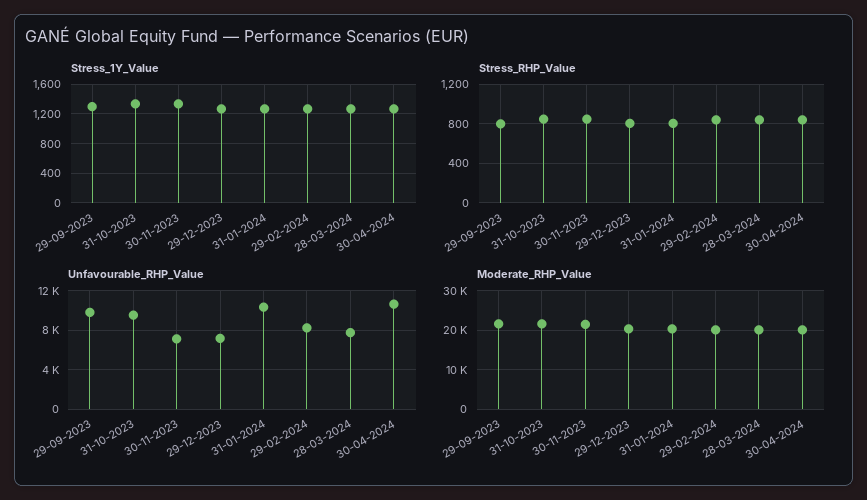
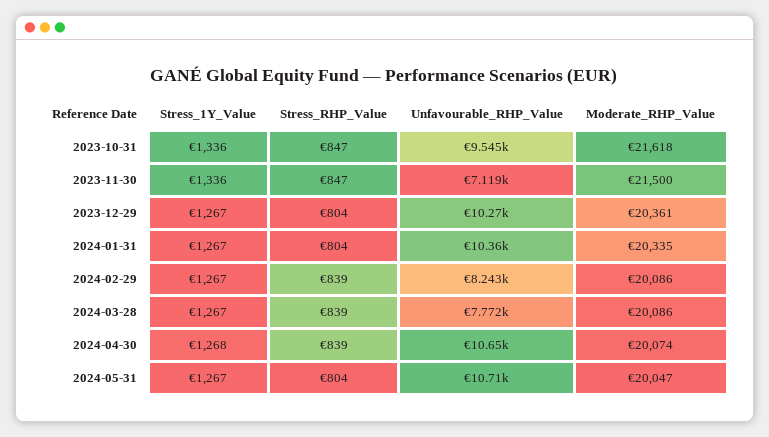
Stress_1Y_Value, 29-09-2023: 1300 -> none
Stress_RHP_Value, 29-09-2023: 800 -> none
Unfavourable_RHP_Value, 29-09-2023: 10000 -> none
Unfavourable_RHP_Value, 29-12-2023: 7000 -> 10270
Moderate_RHP_Value, 29-09-2023: 22000 -> none
Stress_1Y_Value, 2024-05-31: none -> 1267
Stress_RHP_Value, 2024-05-31: none -> 804
Unfavourable_RHP_Value, 2024-05-31: none -> 10710
Moderate_RHP_Value, 2024-05-31: none -> 20047

